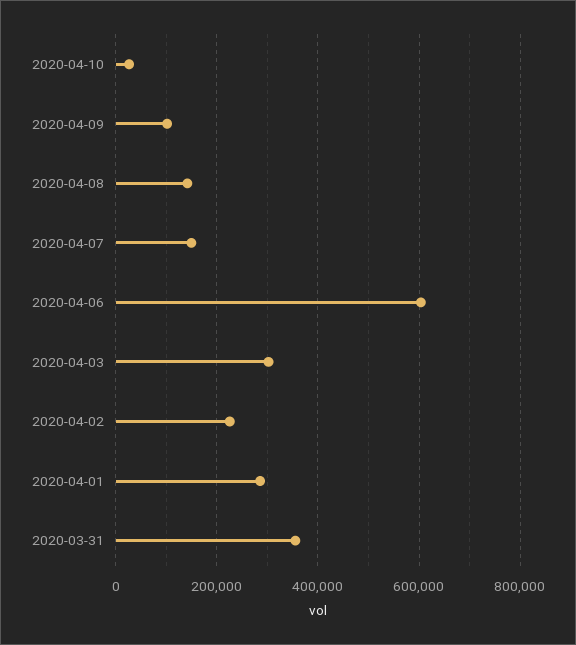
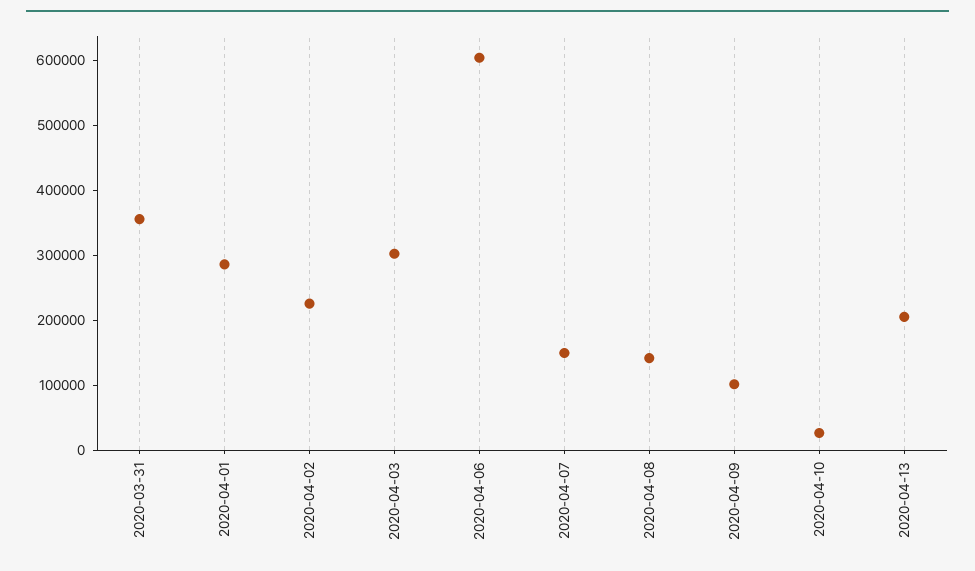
2020-04-13: none -> 200000

